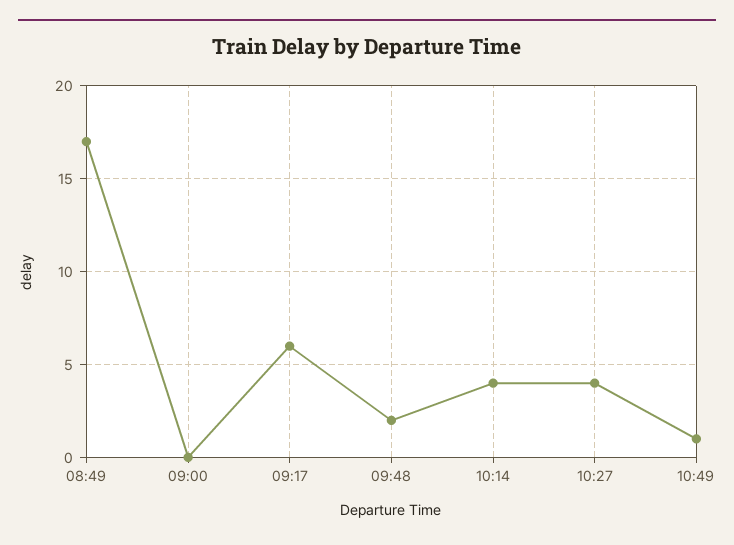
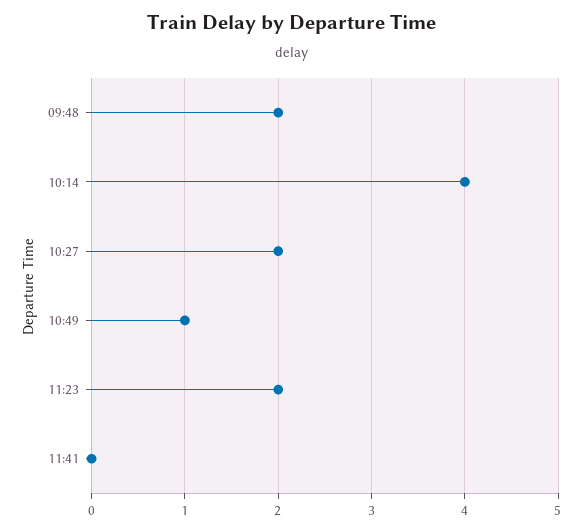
08:49: 17 -> none
09:00: 0 -> none
09:17: 6 -> none
10:27: 4 -> 2
11:23: none -> 2
11:41: none -> 0

